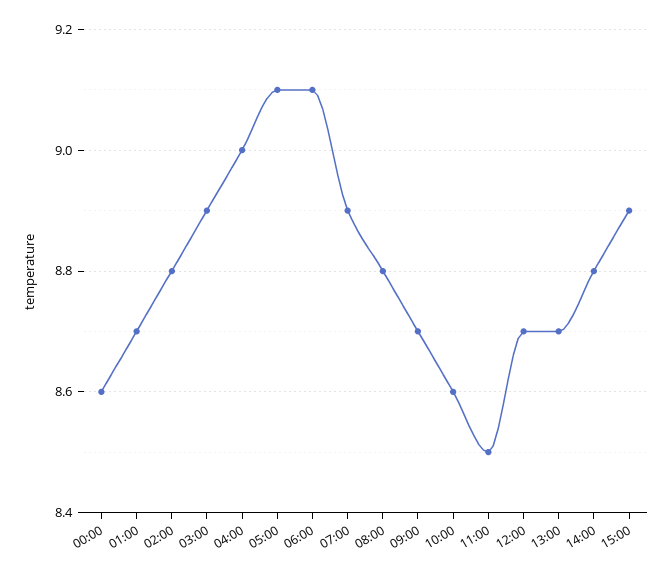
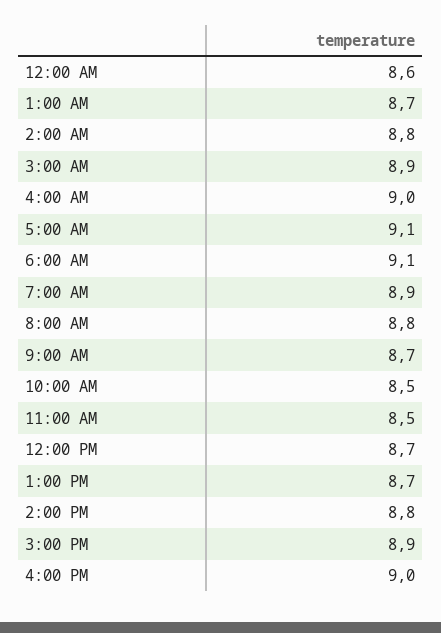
10:00: 8.6 -> 8.5
4:00 PM: none -> 9

